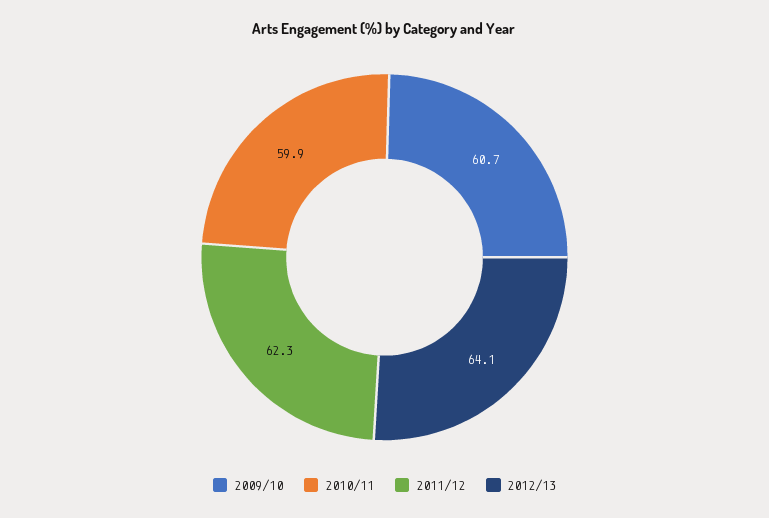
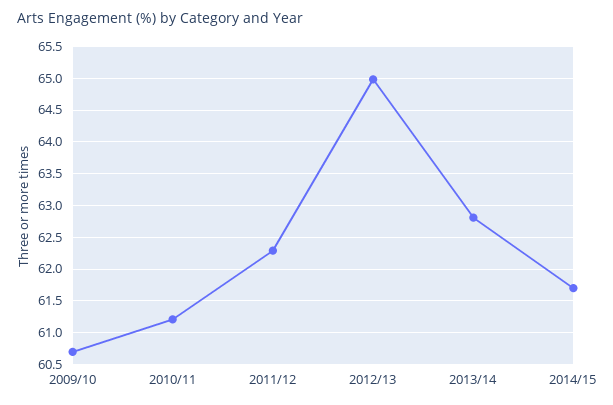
2010/11: 59.9 -> 61.2
2012/13: 64.1 -> 65
2013/14: none -> 62.8
2014/15: none -> 61.7

